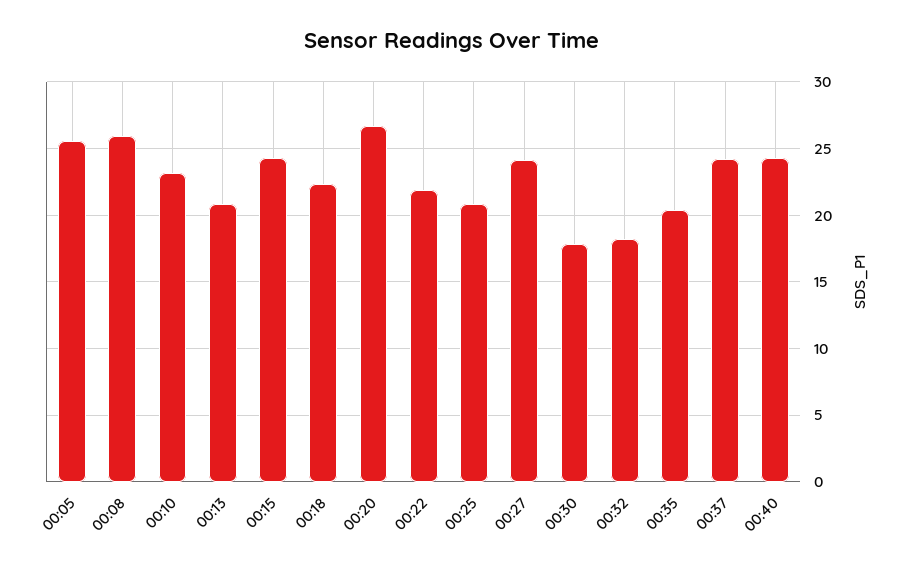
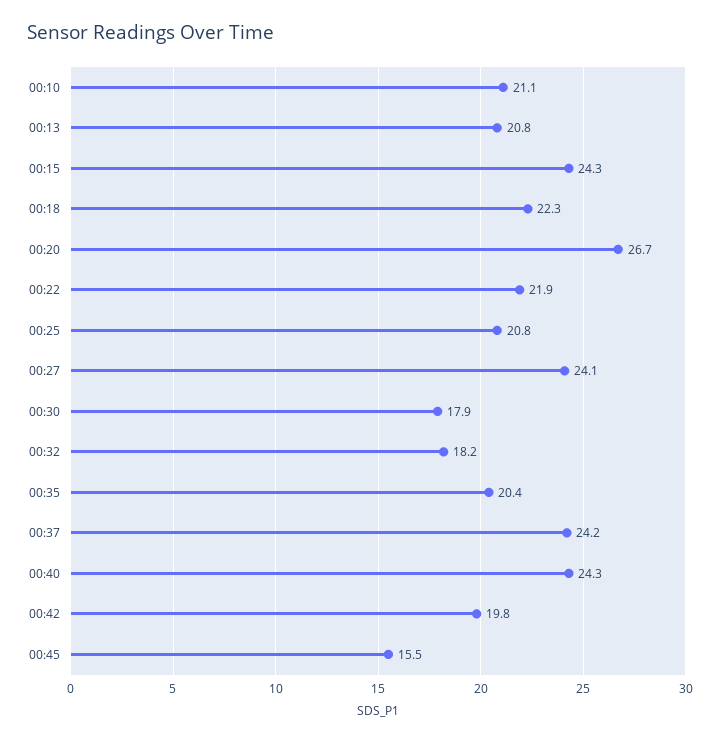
00:05: 25.5 -> none
00:08: 26 -> none
00:10: 23 -> 21.1
00:42: none -> 19.8
00:45: none -> 15.5

